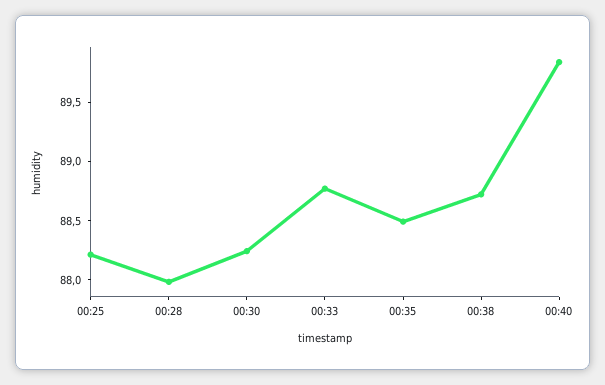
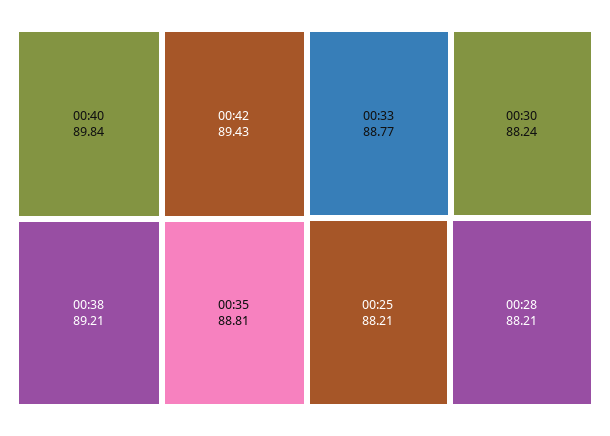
00:28: 88 -> 88.21
00:35: 88.5 -> 88.81
00:38: 88.7 -> 89.21
00:42: none -> 89.43

